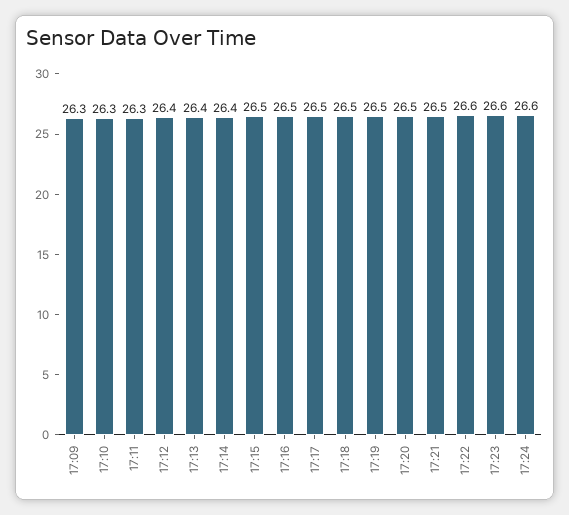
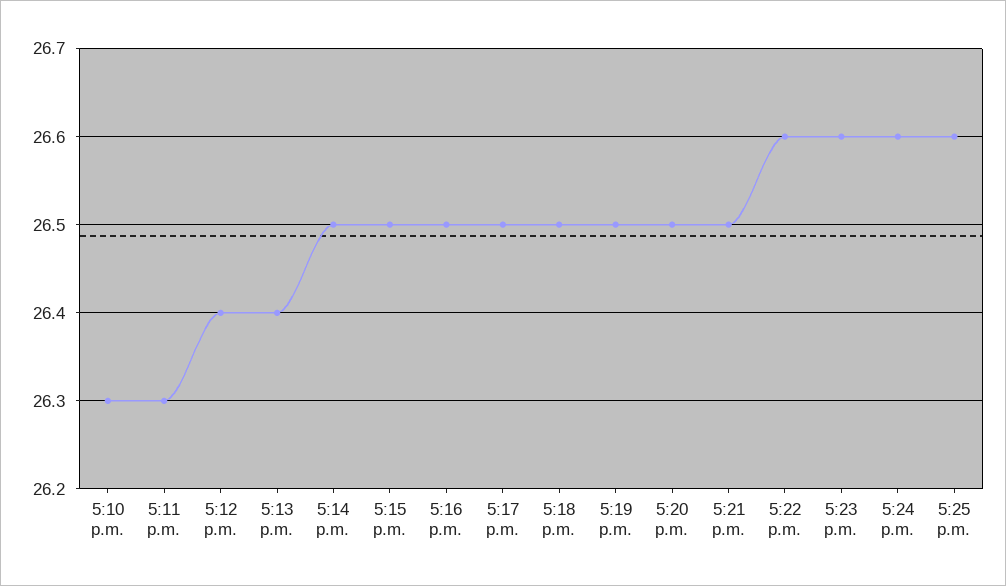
17:09: 26.3 -> none
17:14: 26.4 -> 26.5
5:25 p.m.: none -> 26.6

